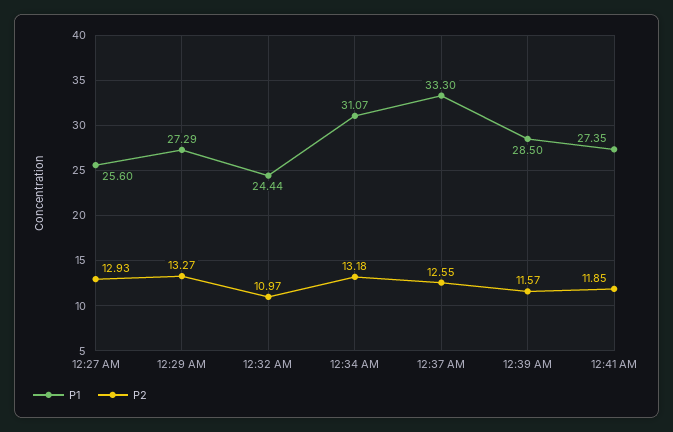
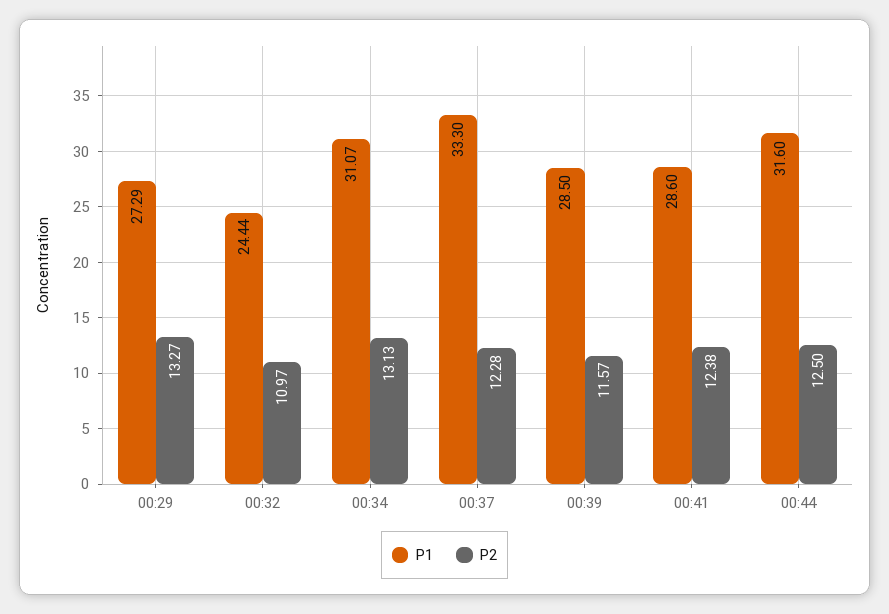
P1, 12:27 AM: 25.6 -> none
P2, 12:27 AM: 12.93 -> none
P2, 12:34 AM: 13.18 -> 13.13
P2, 12:37 AM: 12.55 -> 12.28
P1, 12:41 AM: 27.35 -> 28.6
P2, 12:41 AM: 11.85 -> 12.38
P1, 00:44: none -> 31.6
P2, 00:44: none -> 12.5

